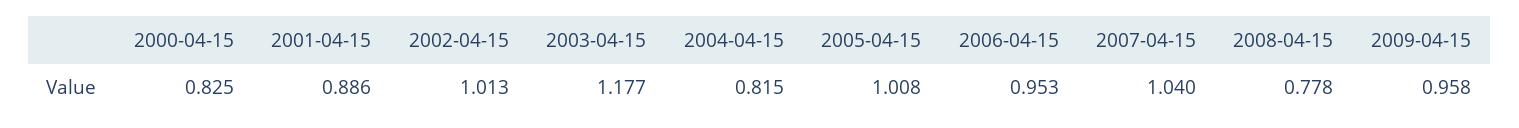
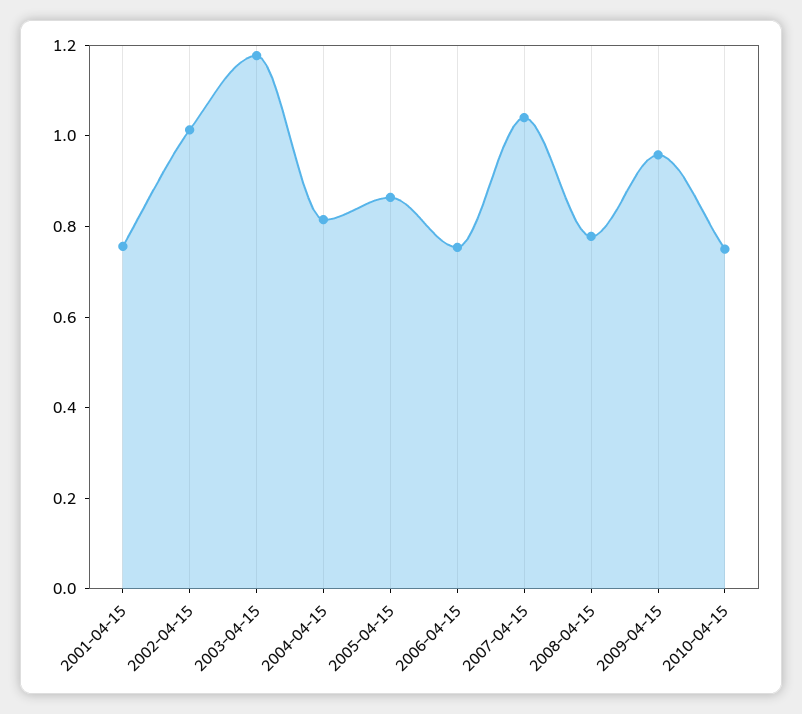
2000-04-15: 0.825 -> none
2001-04-15: 0.886 -> 0.75
2005-04-15: 1.008 -> 0.85
2006-04-15: 0.953 -> 0.75
2010-04-15: none -> 0.75

